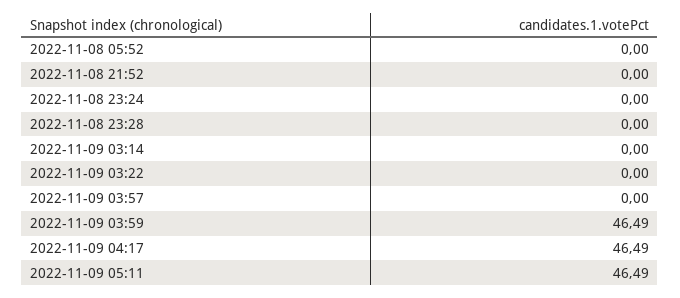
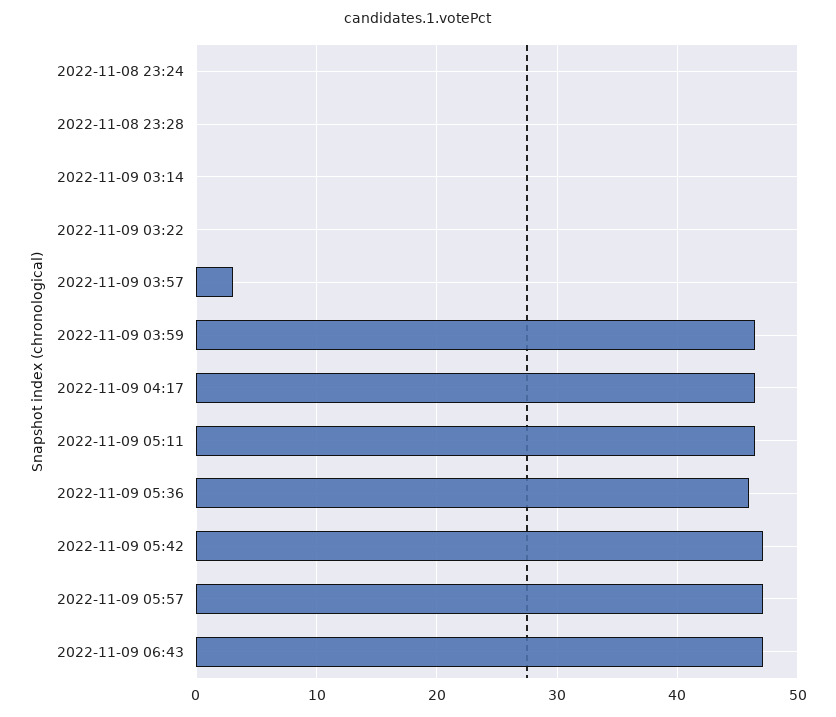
2022-11-08 05:52: 0 -> none
2022-11-08 21:52: 0 -> none
2022-11-09 03:57: 0 -> 3
2022-11-09 05:36: none -> 46
2022-11-09 05:42: none -> 47
2022-11-09 05:57: none -> 47
2022-11-09 06:43: none -> 47

